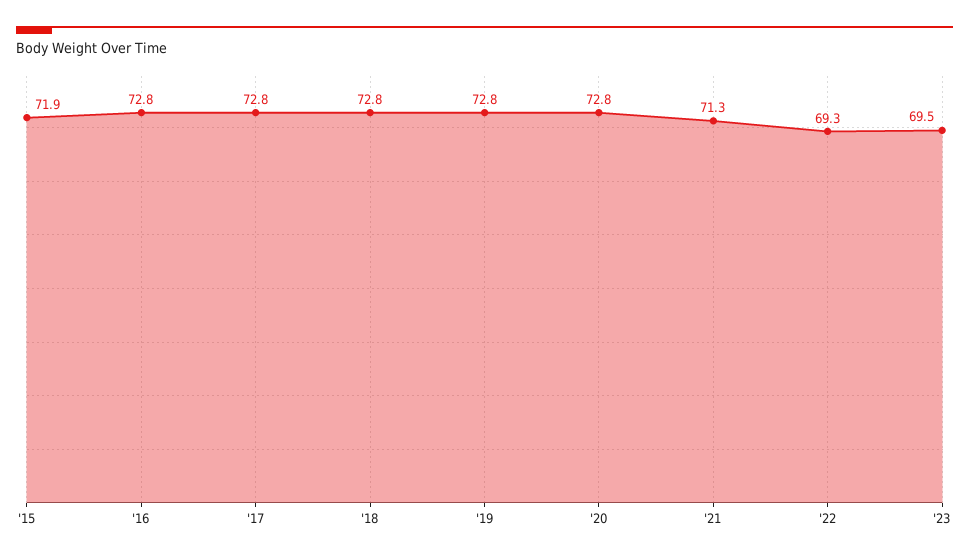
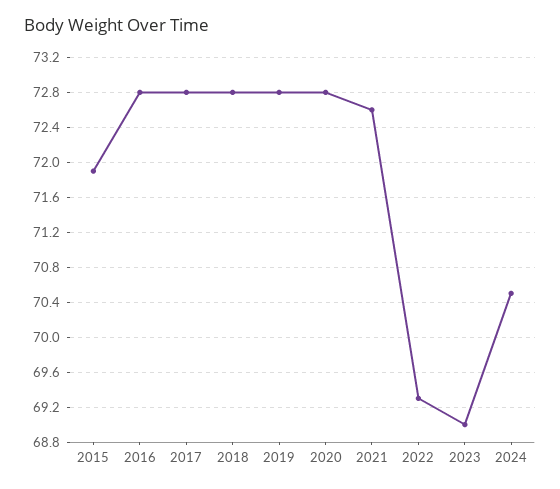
'21: 71.3 -> 72.6
'23: 69.5 -> 69
2024: none -> 70.5

